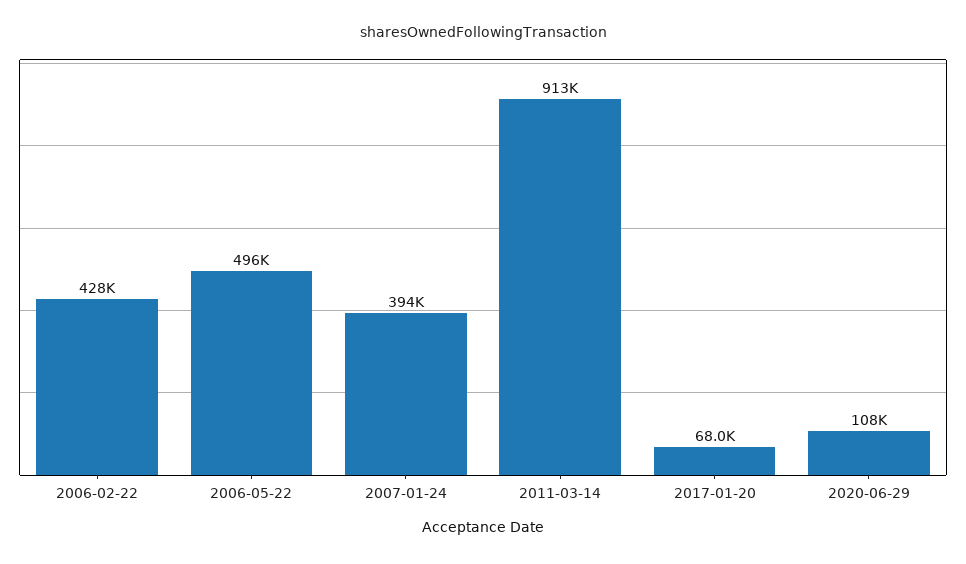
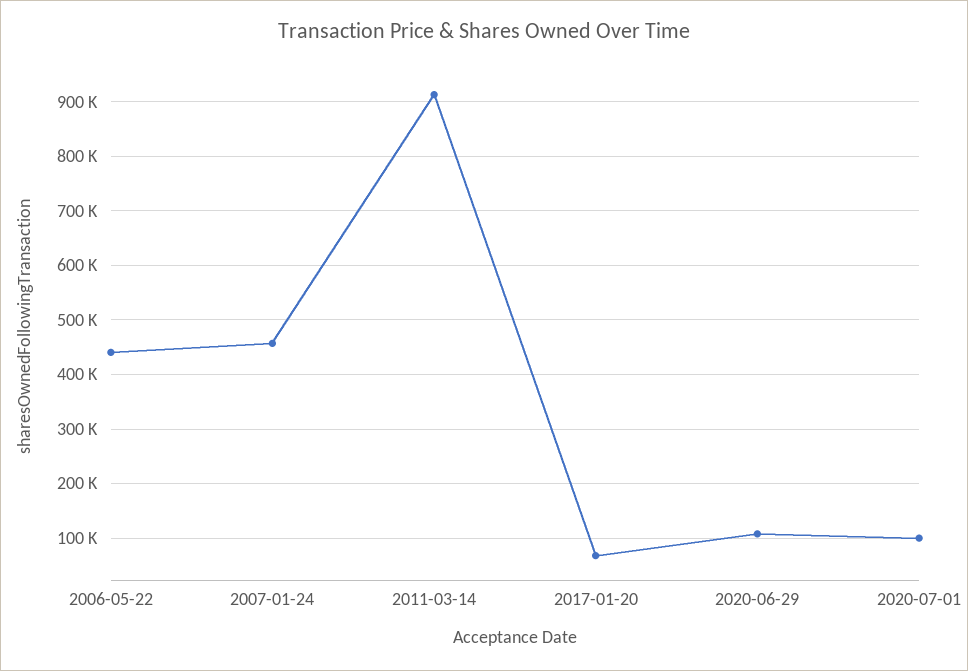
2006-02-22: 428000 -> none
2006-05-22: 496000 -> 440000
2007-01-24: 394000 -> 460000
2020-07-01: none -> 100000

